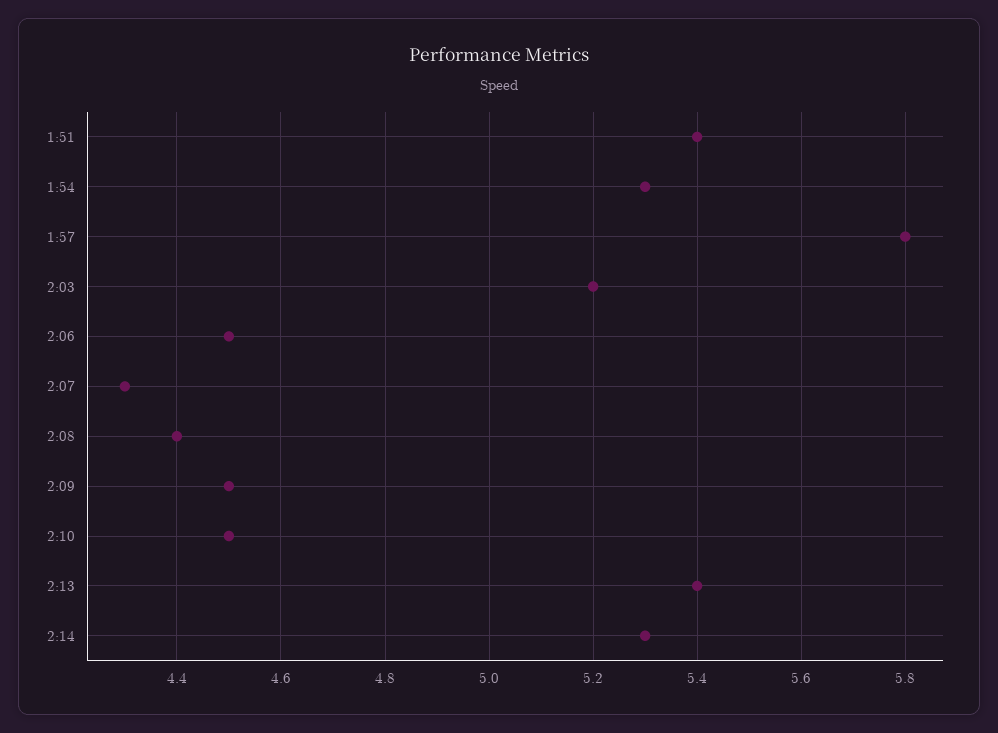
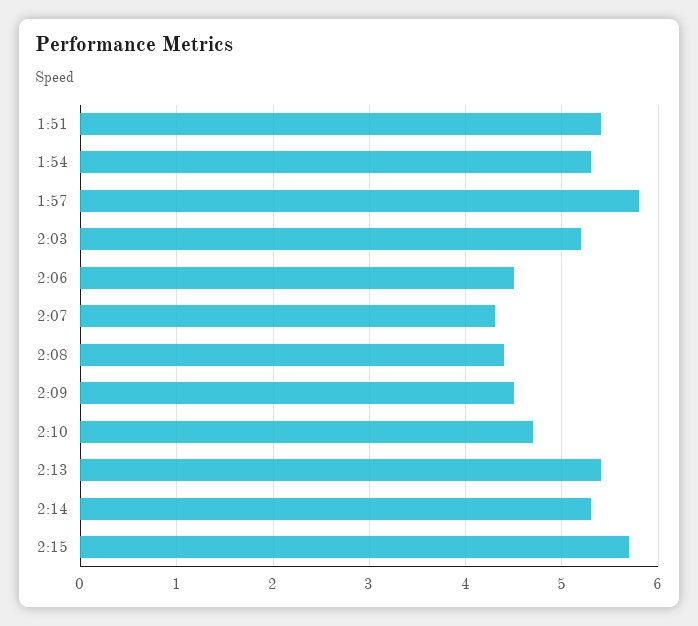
2:10: 4.5 -> 4.7
2:15: none -> 5.7

